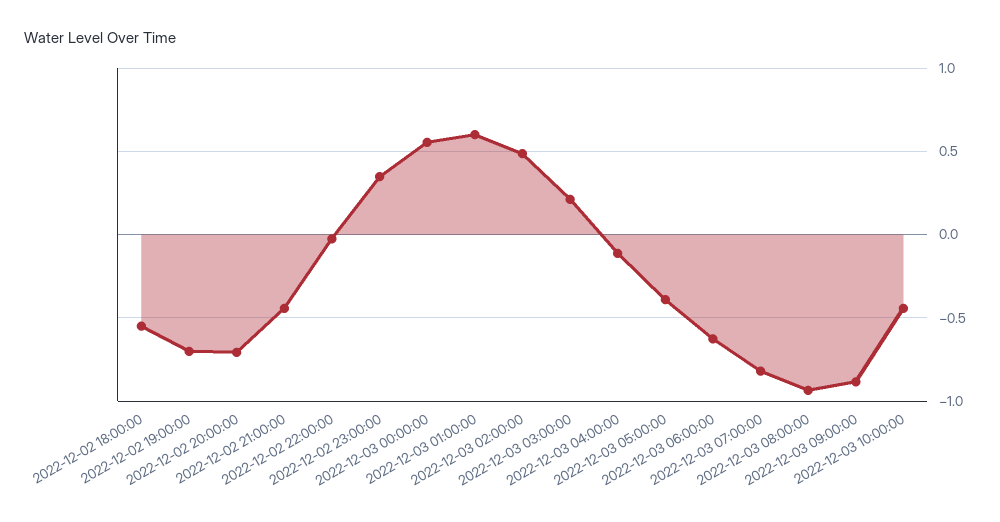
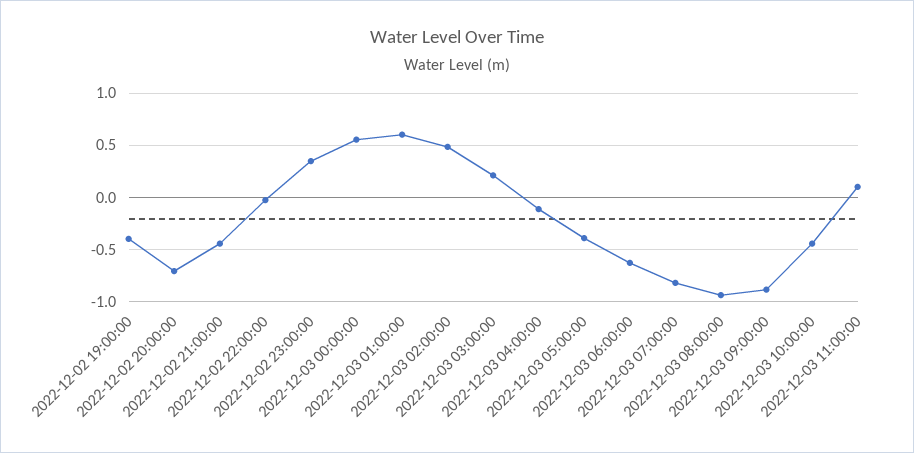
2022-12-02 18:00:00: -0.55 -> none
2022-12-02 19:00:00: -0.7 -> -0.4
2022-12-03 11:00:00: none -> 0.1

